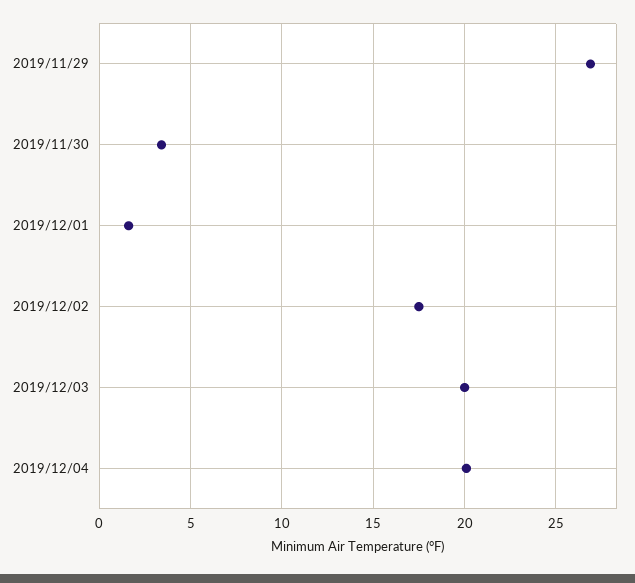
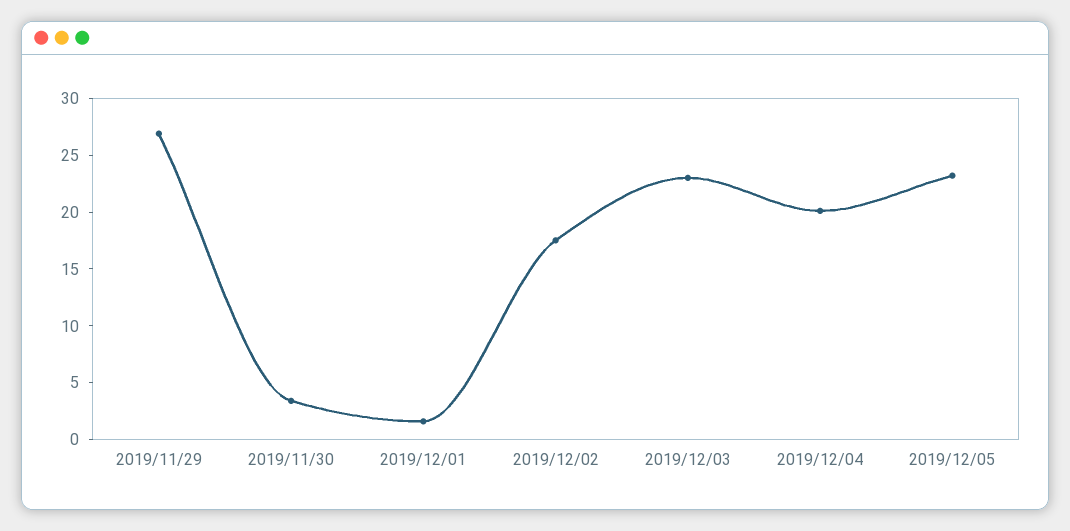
2019/12/03: 20 -> 23
2019/12/05: none -> 23

